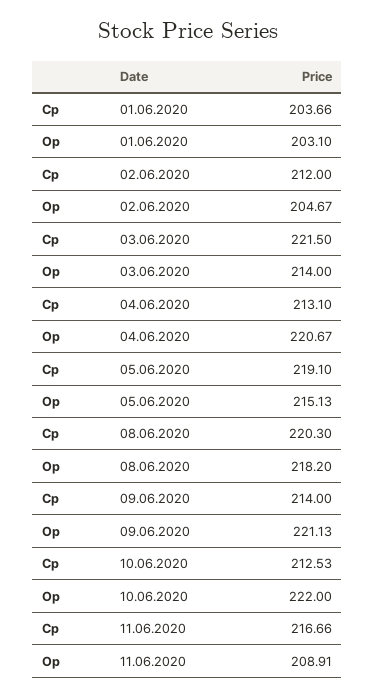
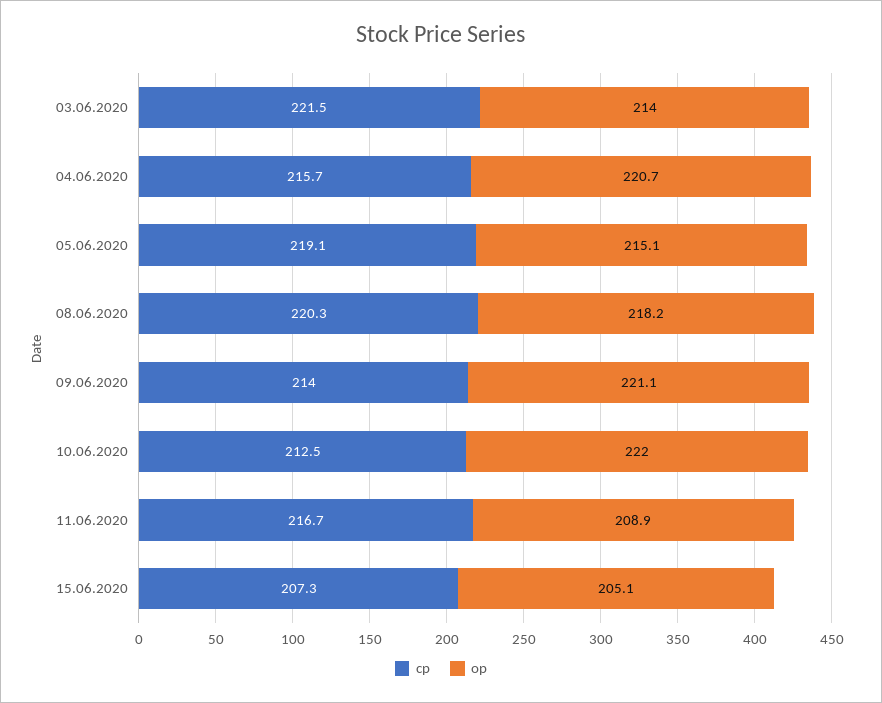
Cp, 01.06.2020: 203.66 -> none
Op, 01.06.2020: 203.1 -> none
Cp, 02.06.2020: 212 -> none
Op, 02.06.2020: 204.67 -> none
Cp, 04.06.2020: 213.1 -> 215.7
Cp, 15.06.2020: none -> 207.3
Op, 15.06.2020: none -> 205.1

